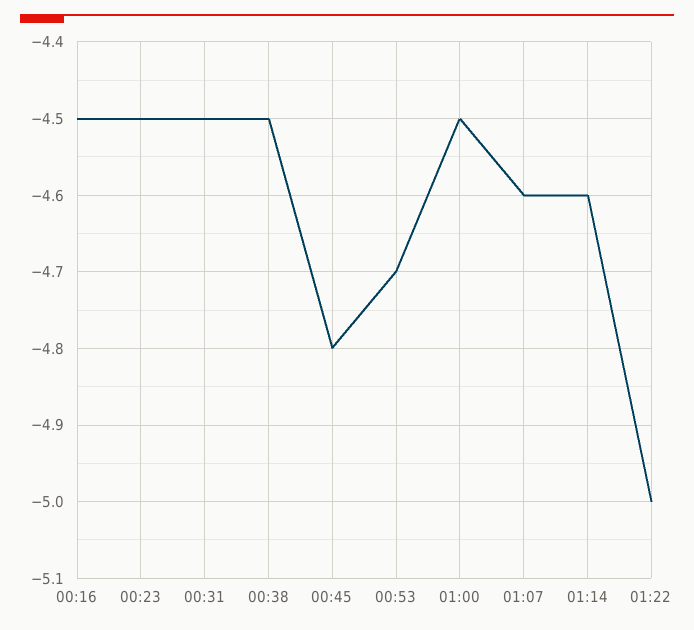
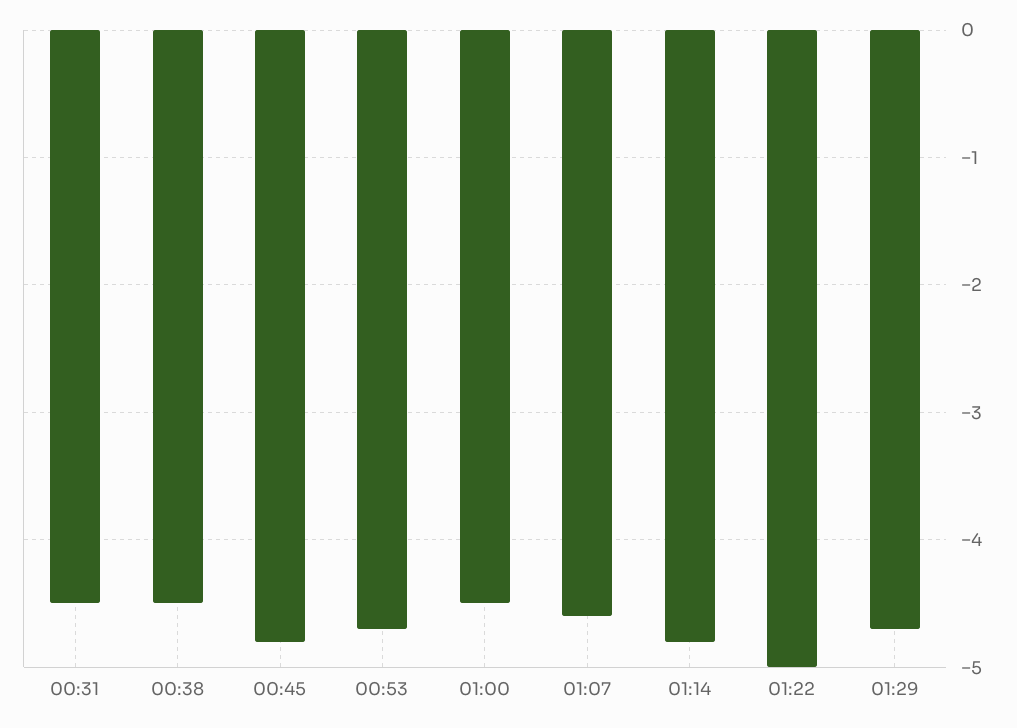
00:16: -4.5 -> none
00:23: -4.5 -> none
01:14: -4.6 -> -4.8
01:29: none -> -4.7

